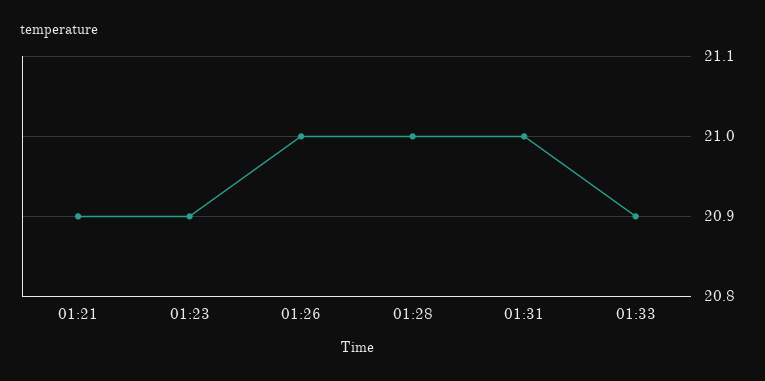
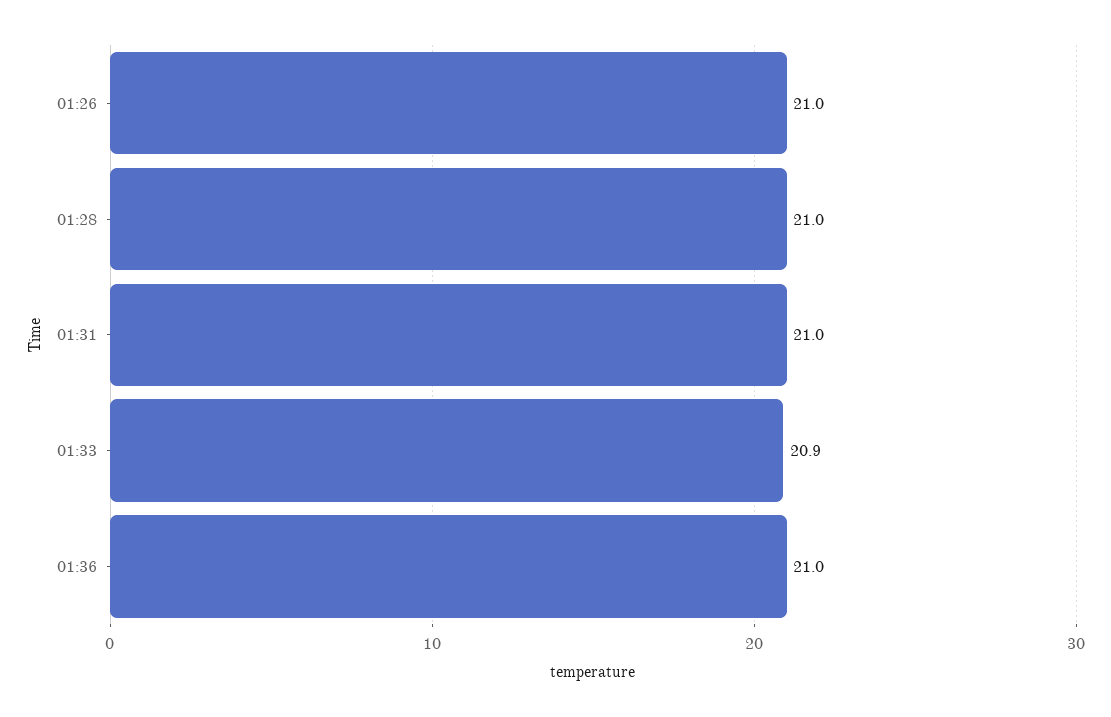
01:21: 20.9 -> none
01:23: 20.9 -> none
01:36: none -> 21

